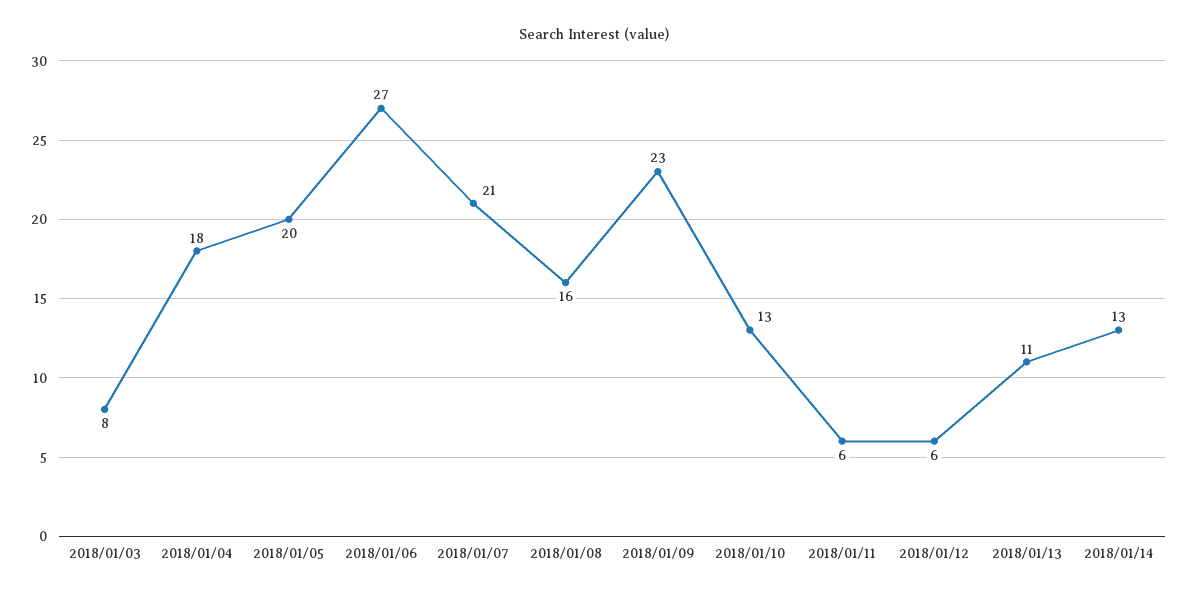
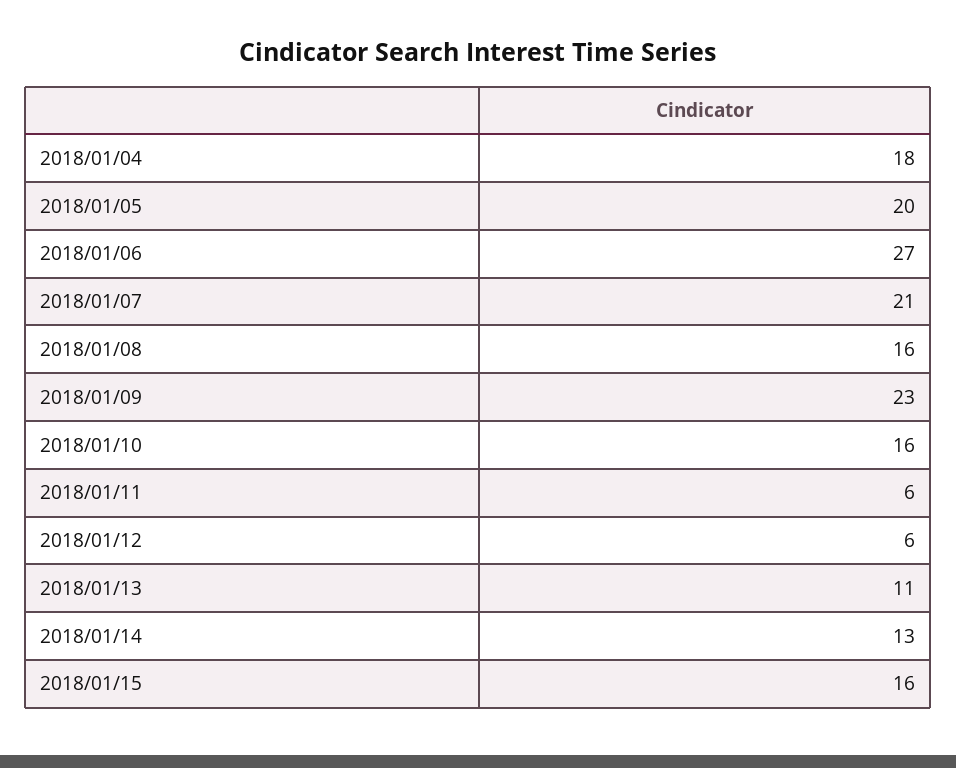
2018/01/03: 8 -> none
2018/01/10: 13 -> 16
2018/01/15: none -> 16

